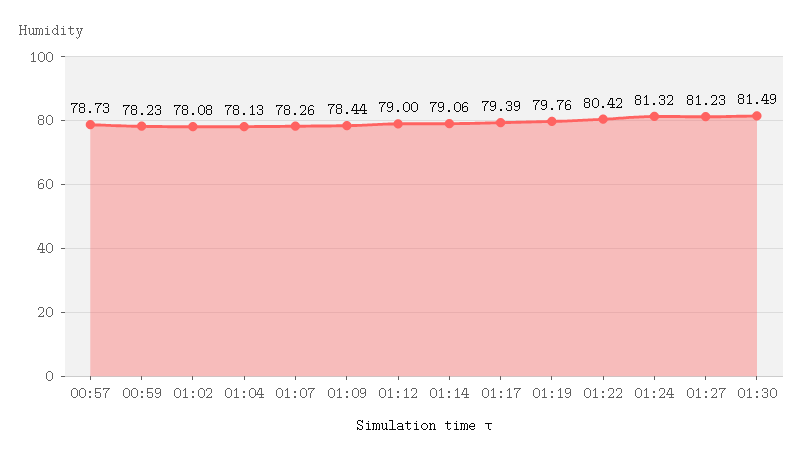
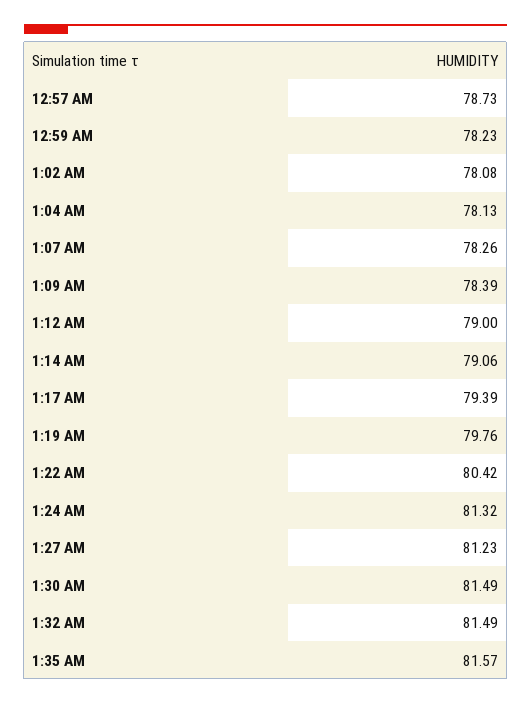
01:09: 78.44 -> 78.39
1:32 AM: none -> 81.49
1:35 AM: none -> 81.57

